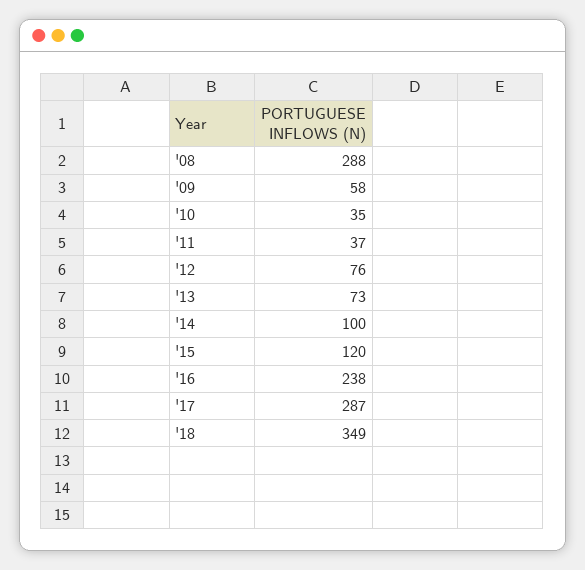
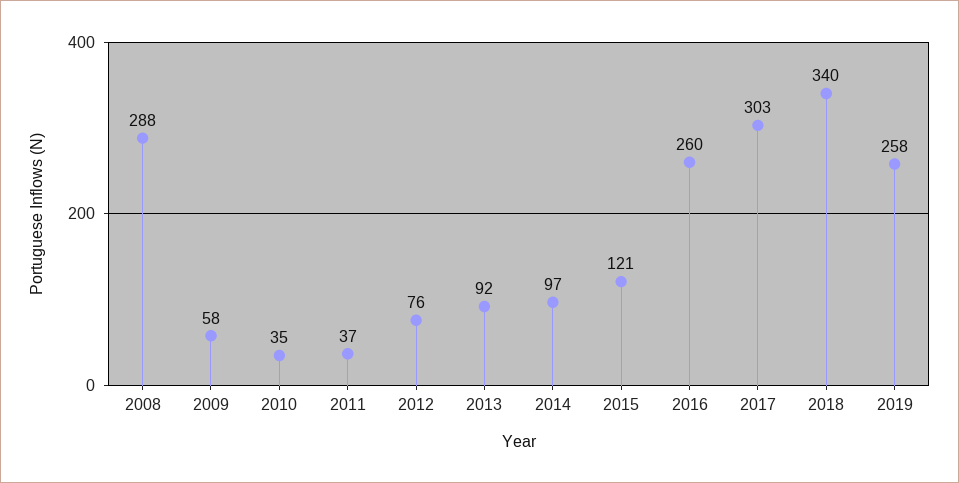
'13: 73 -> 92
'14: 100 -> 97
'15: 120 -> 121
'16: 238 -> 260
'17: 287 -> 303
'18: 349 -> 340
2019: none -> 258

